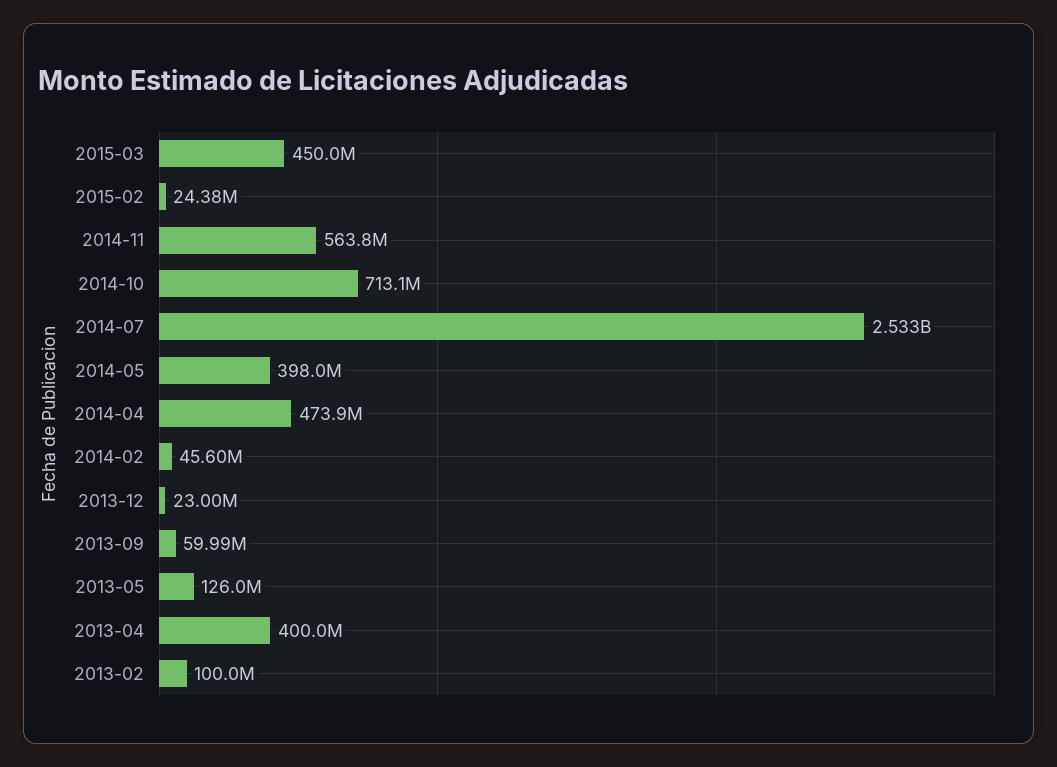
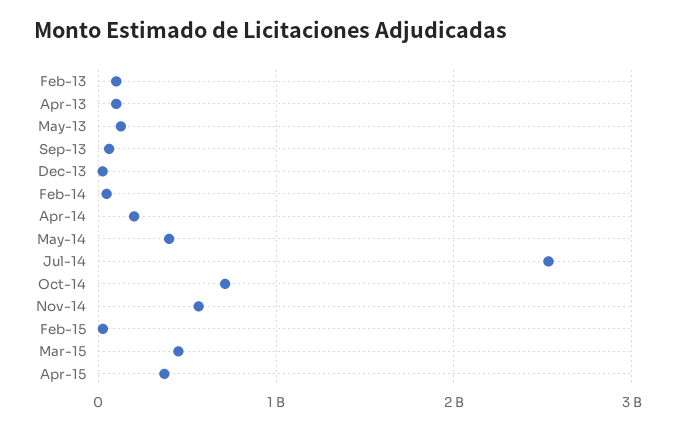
2014-04: 473900000 -> 200000000
2013-04: 400000000 -> 100000000
Apr-15: none -> 400000000

